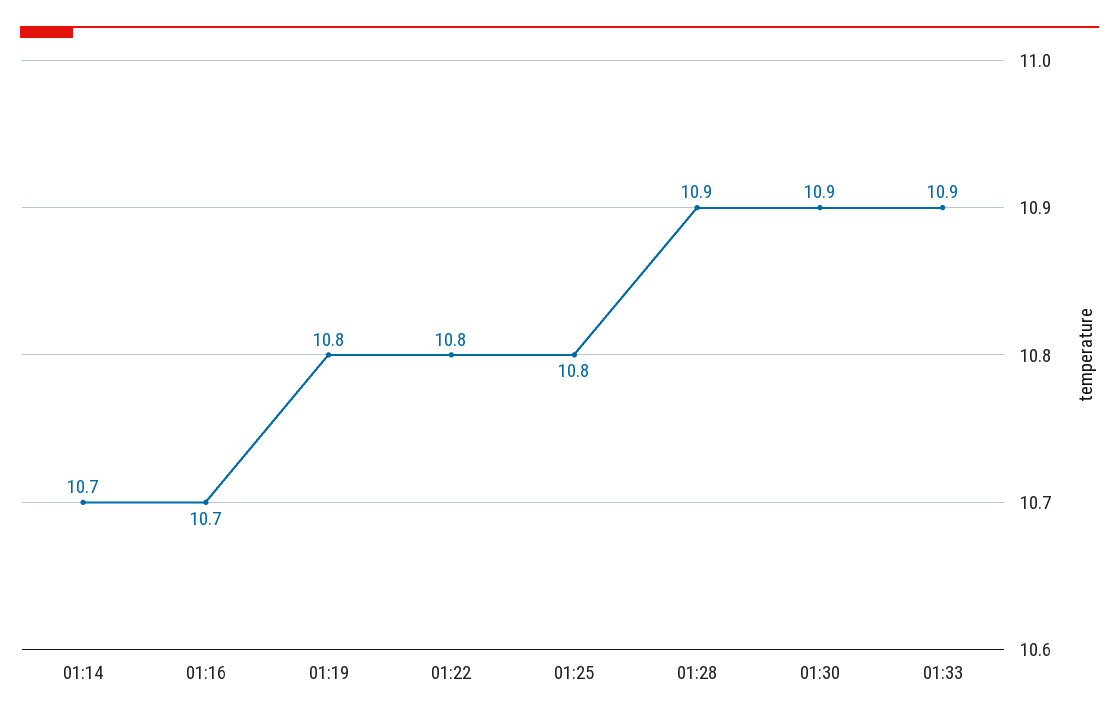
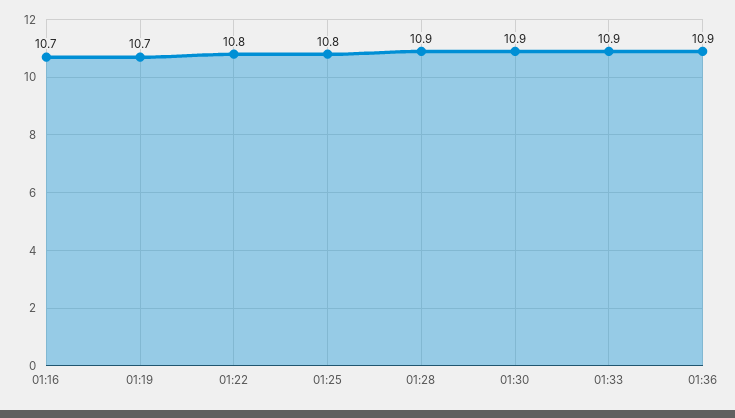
01:14: 10.7 -> none
01:19: 10.8 -> 10.7
01:36: none -> 10.9

